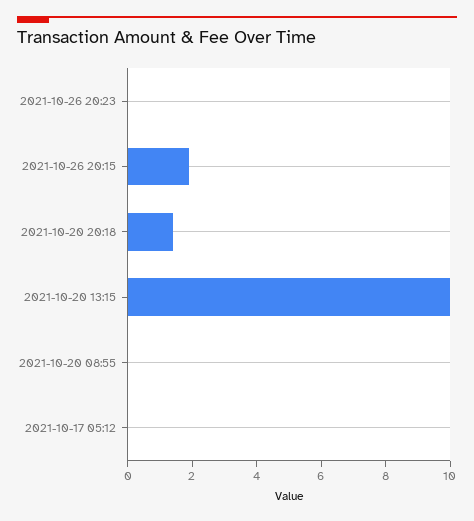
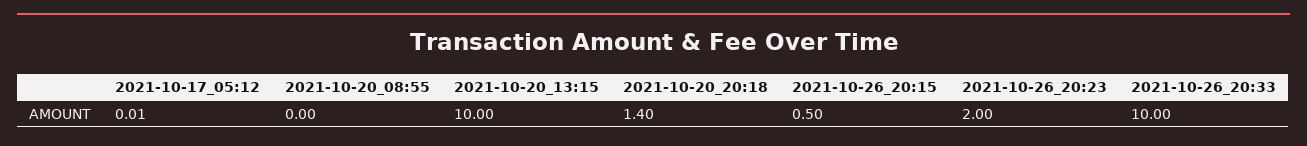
2021-10-26 20:23: 0 -> 2
2021-10-26 20:15: 2 -> 0.5
2021-10-26_20:33: none -> 10

